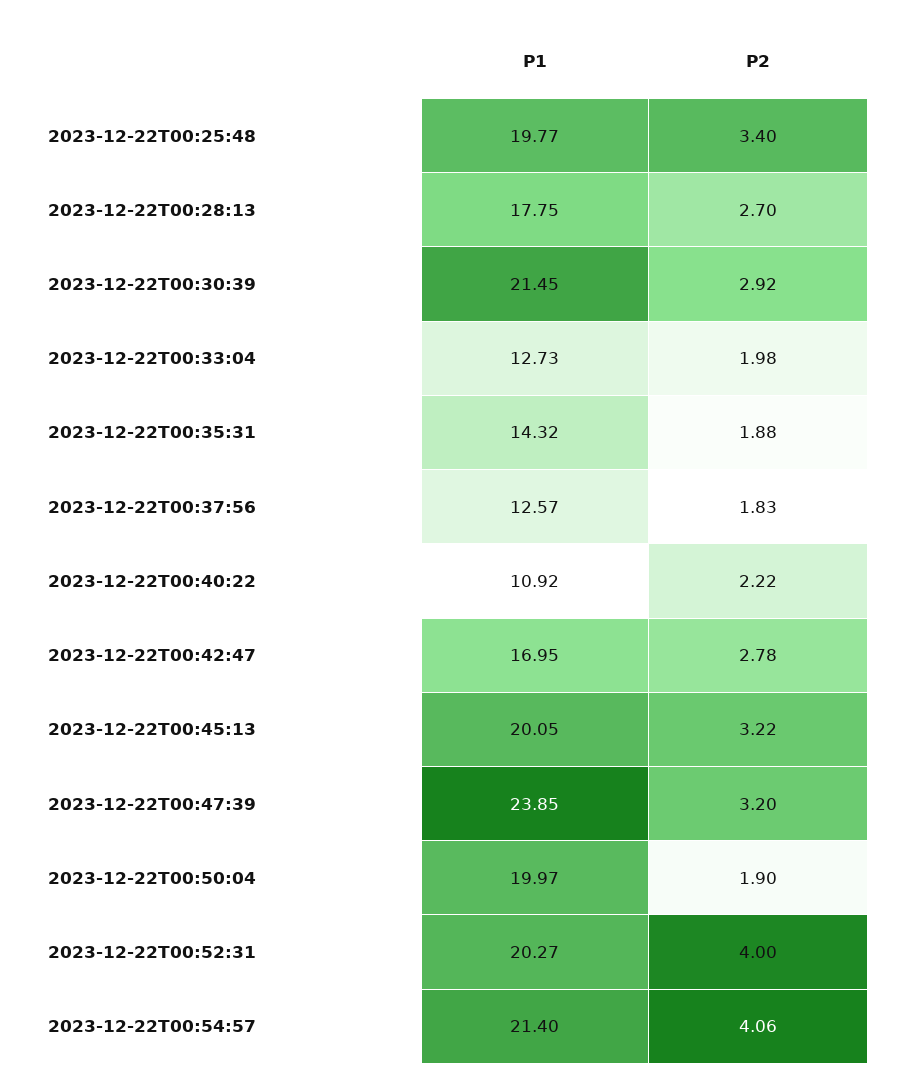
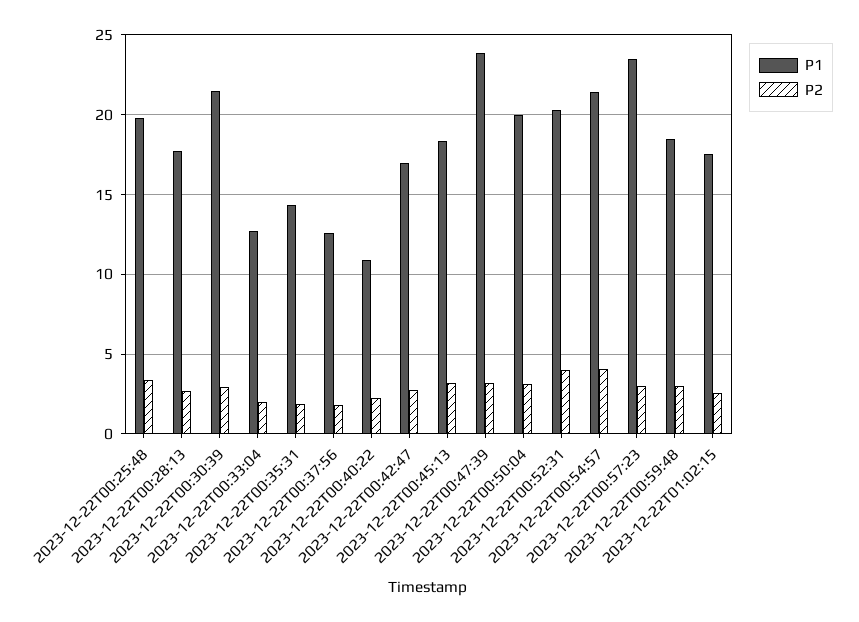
P1, 2023-12-22T00:45:13: 20.05 -> 18.5
P2, 2023-12-22T00:50:04: 1.9 -> 3
P1, 2023-12-22T00:57:23: none -> 23.5
P2, 2023-12-22T00:57:23: none -> 3
P1, 2023-12-22T00:59:48: none -> 18.5
P2, 2023-12-22T00:59:48: none -> 3
P1, 2023-12-22T01:02:15: none -> 17.5
P2, 2023-12-22T01:02:15: none -> 2.5

